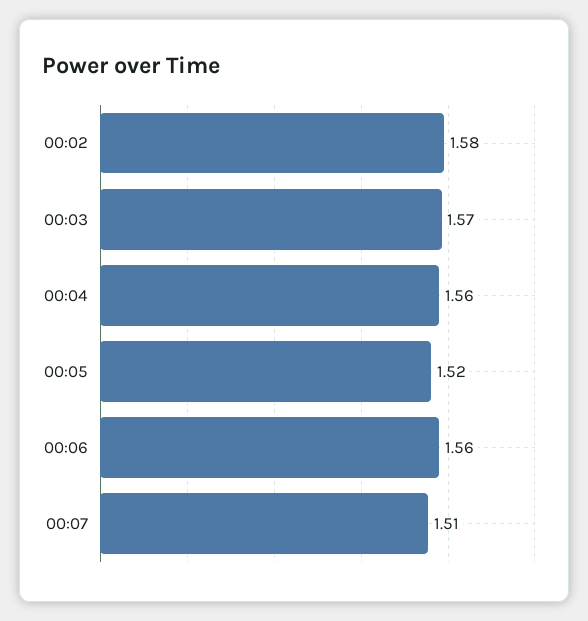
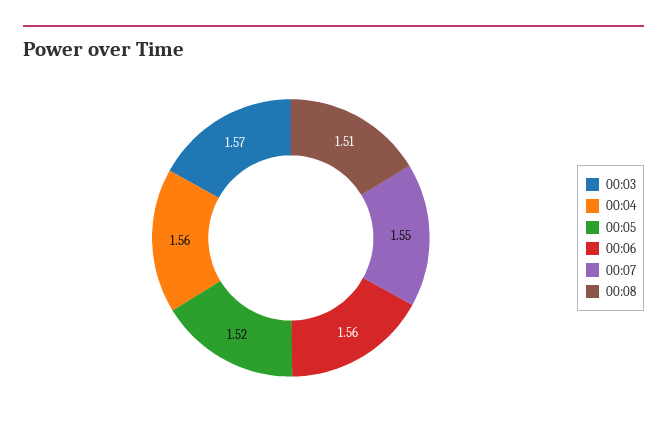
00:02: 1.58 -> none
00:07: 1.51 -> 1.55
00:08: none -> 1.51

